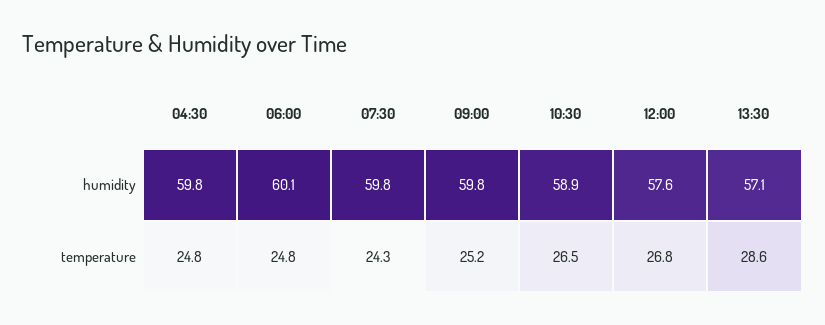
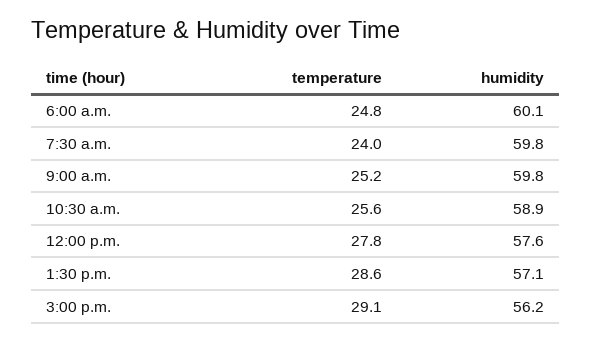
04:30, humidity: 59.8 -> none
04:30, temperature: 24.8 -> none
07:30, temperature: 24.3 -> 24
10:30, temperature: 26.5 -> 25.6
12:00, temperature: 26.8 -> 27.8
3:00 p.m., temperature: none -> 29.1
3:00 p.m., humidity: none -> 56.2

